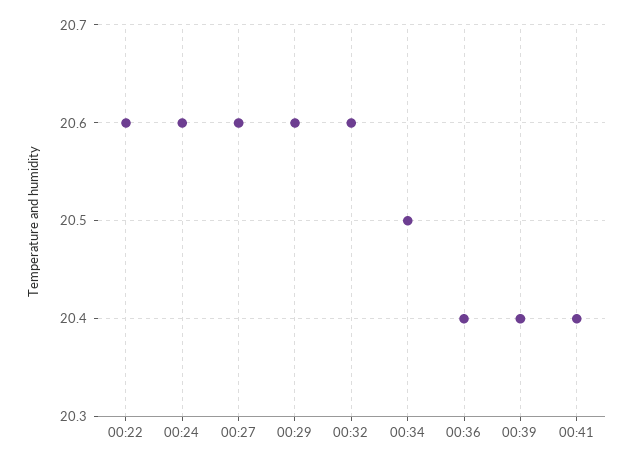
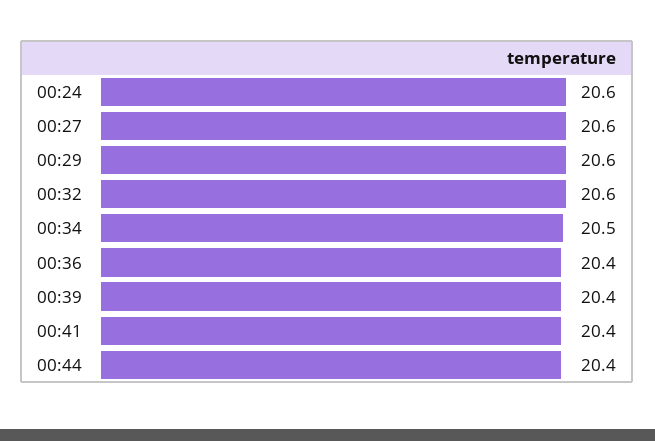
00:22: 20.6 -> none
00:44: none -> 20.4

